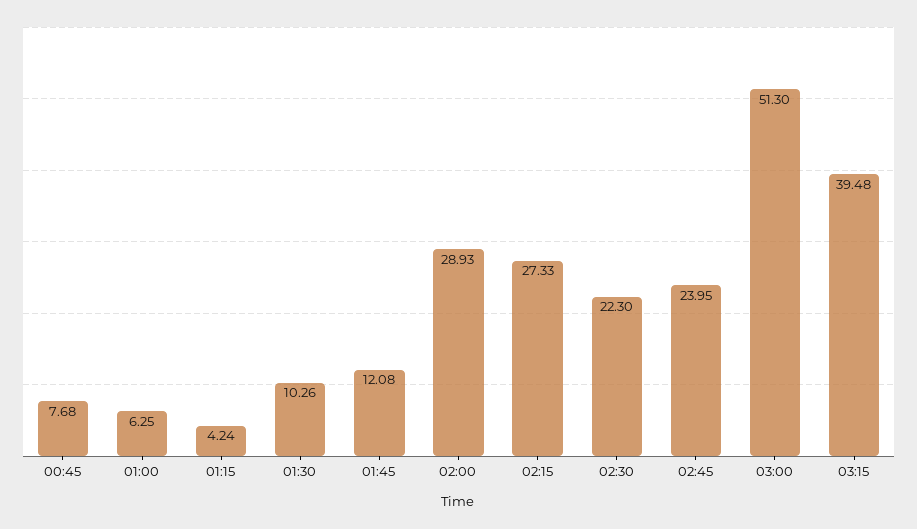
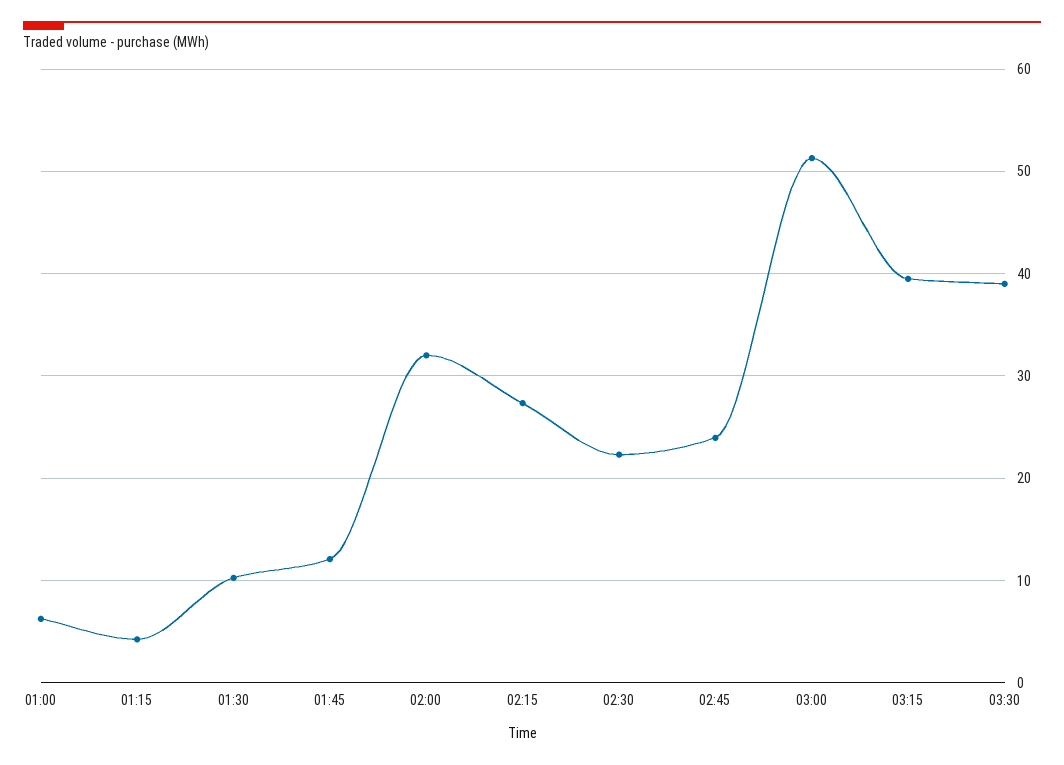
00:45: 7.68 -> none
02:00: 28.93 -> 32
03:30: none -> 39

